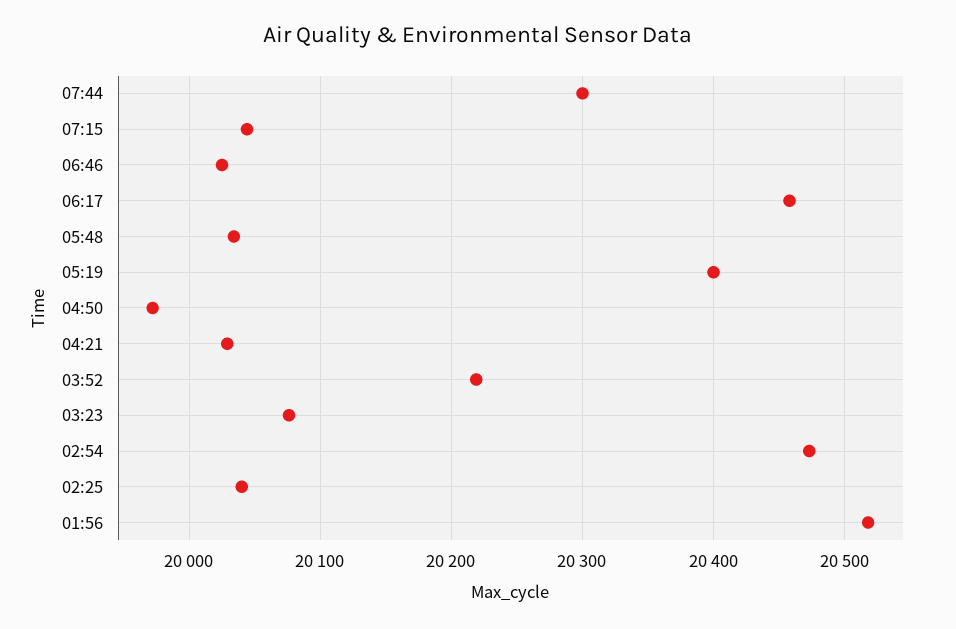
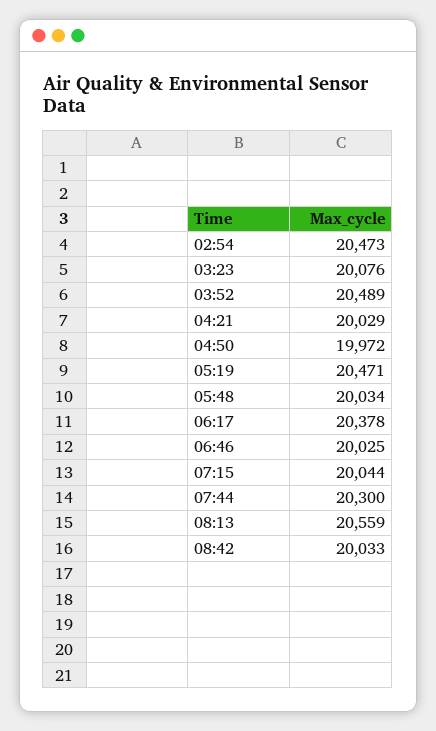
06:17: 20460 -> 20378
05:19: 20400 -> 20471
03:52: 20220 -> 20489
02:25: 20040 -> none
01:56: 20520 -> none
08:13: none -> 20559
08:42: none -> 20033

